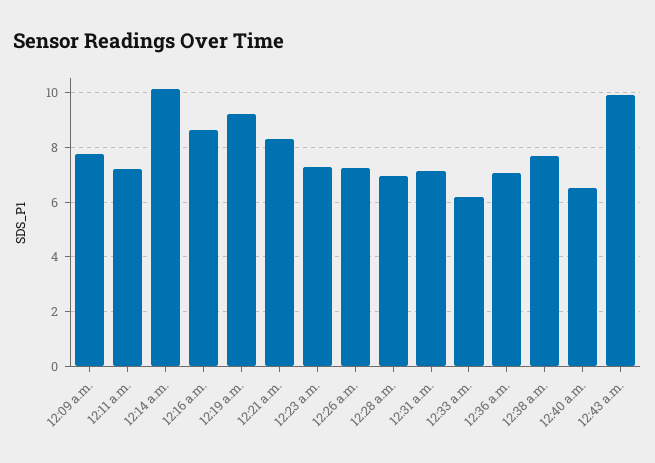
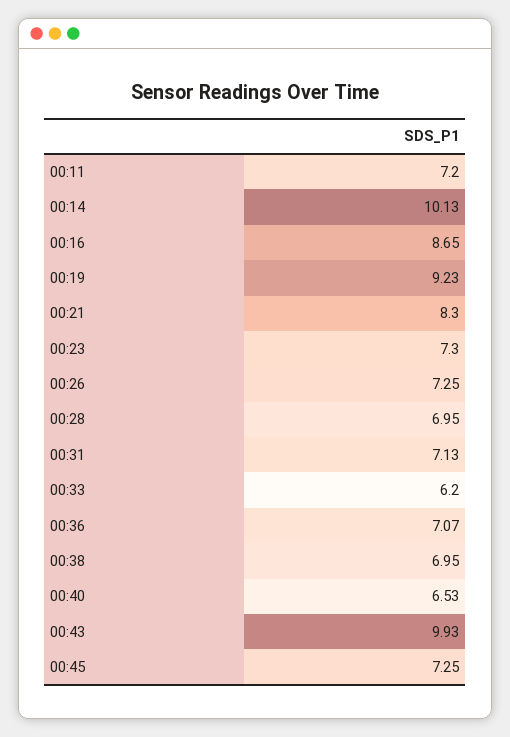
12:09 a.m.: 7.75 -> none
12:38 a.m.: 7.75 -> 6.95
00:45: none -> 7.25

